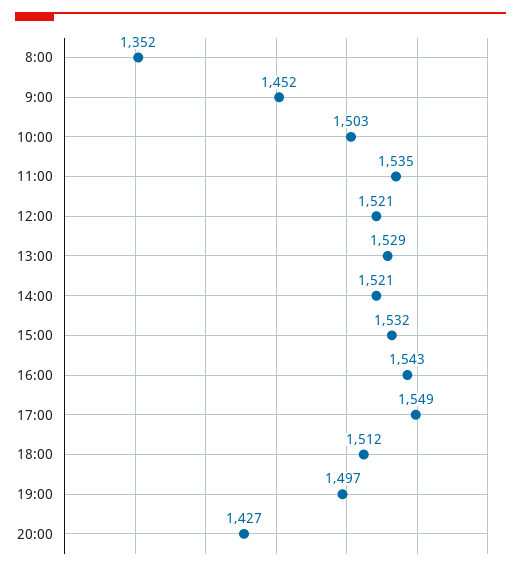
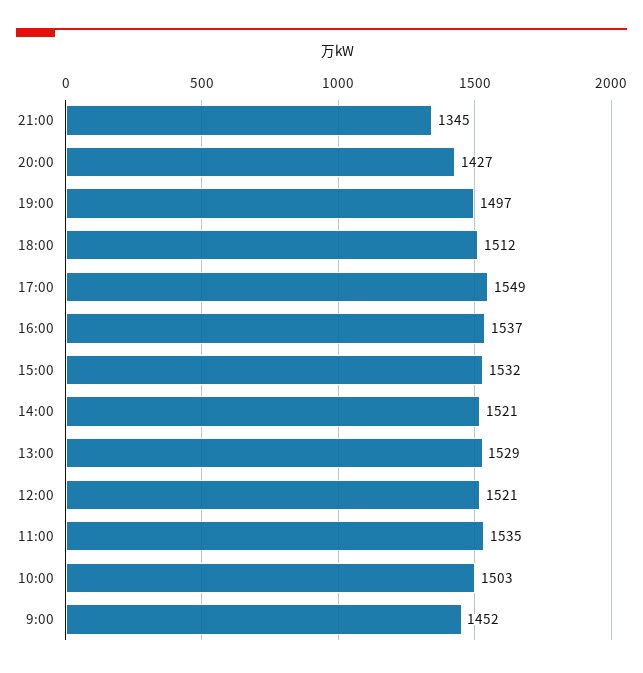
8:00: 1352 -> none
16:00: 1543 -> 1537
21:00: none -> 1345

